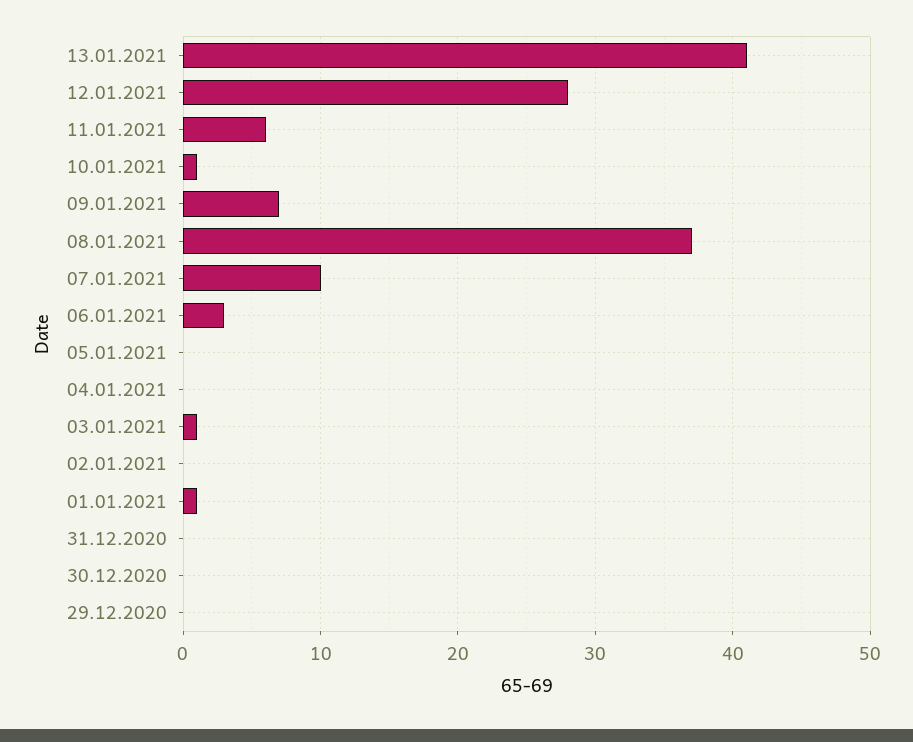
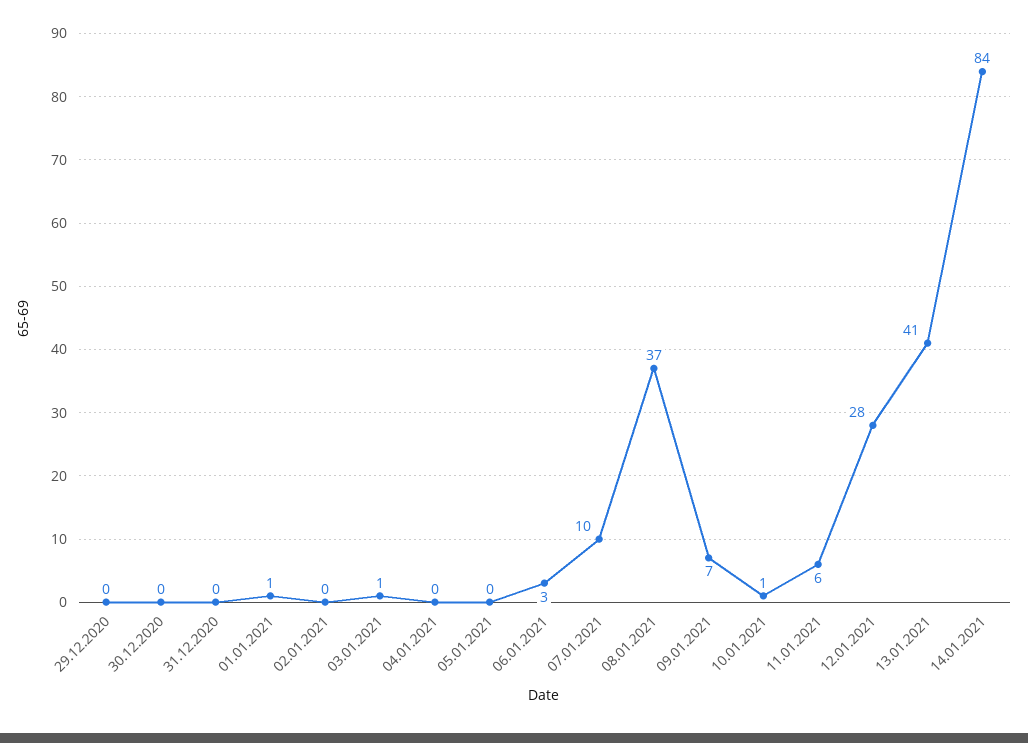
14.01.2021: none -> 84

